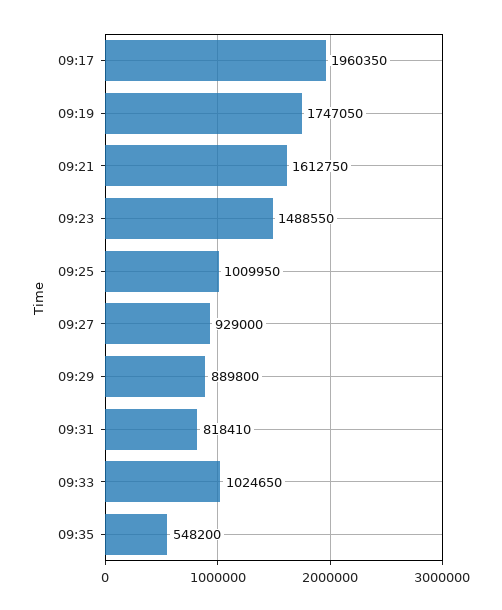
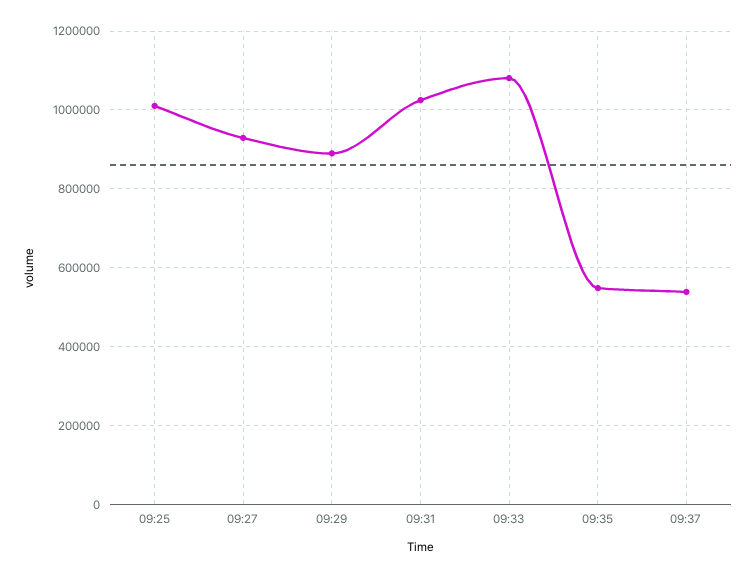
09:17: 1960350 -> none
09:19: 1747050 -> none
09:21: 1612750 -> none
09:23: 1488550 -> none
09:31: 818410 -> 1020000
09:33: 1024650 -> 1080000
09:37: none -> 540000

